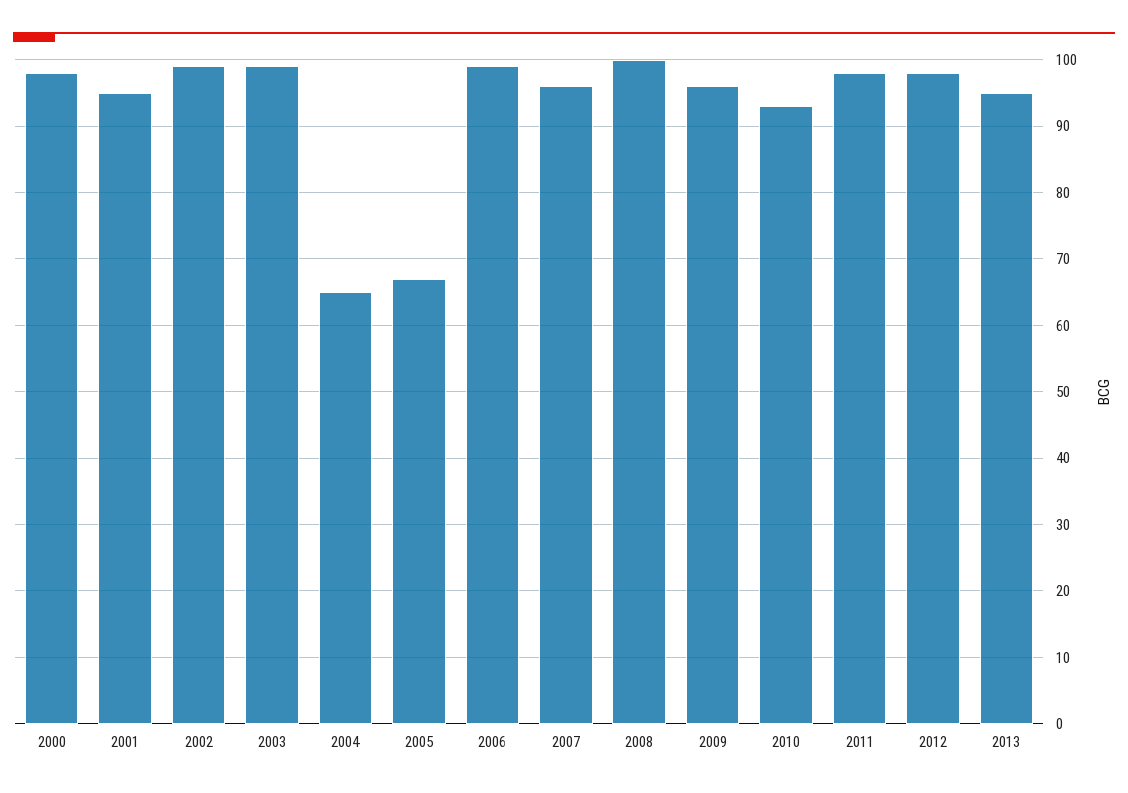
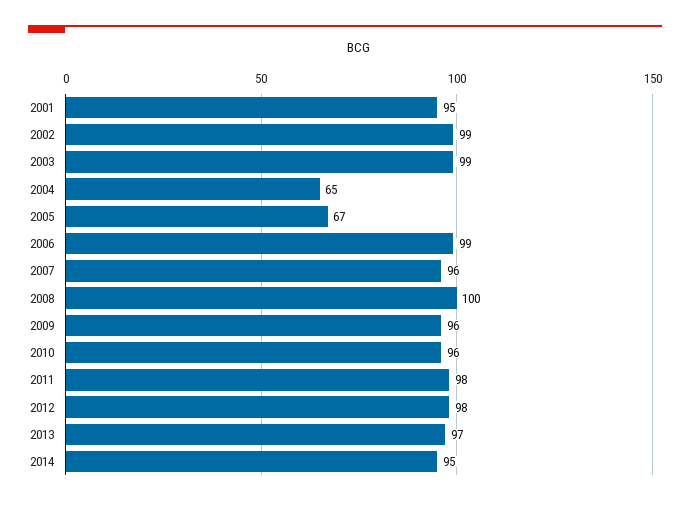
2000: 98 -> none
2010: 93 -> 96
2013: 95 -> 97
2014: none -> 95

